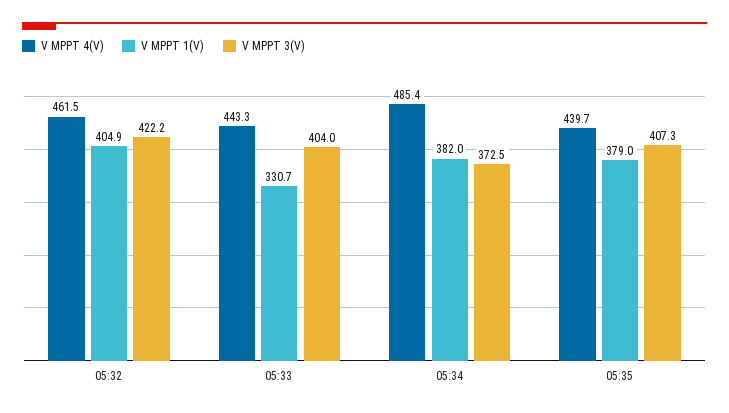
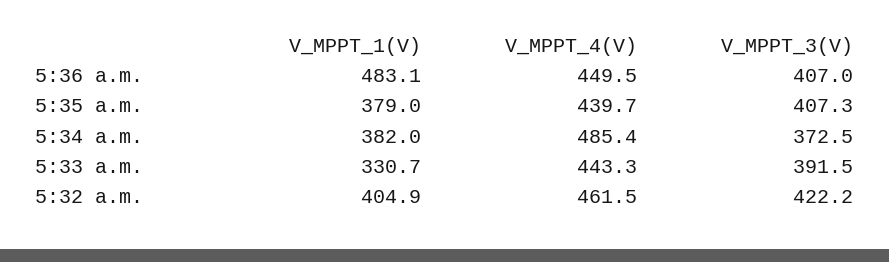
V MPPT 3(V), 05:33: 404 -> 391.5
V MPPT 1(V), 5:36 a.m.: none -> 483.1
V MPPT 4(V), 5:36 a.m.: none -> 449.5
V MPPT 3(V), 5:36 a.m.: none -> 407

